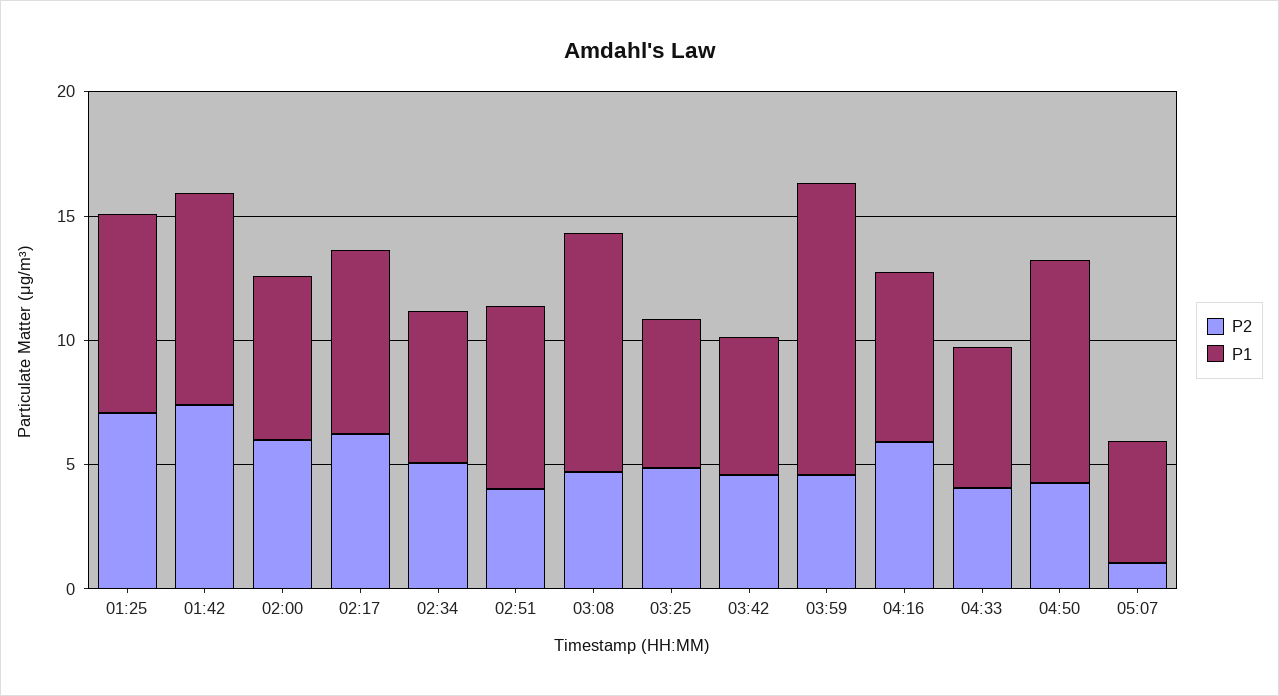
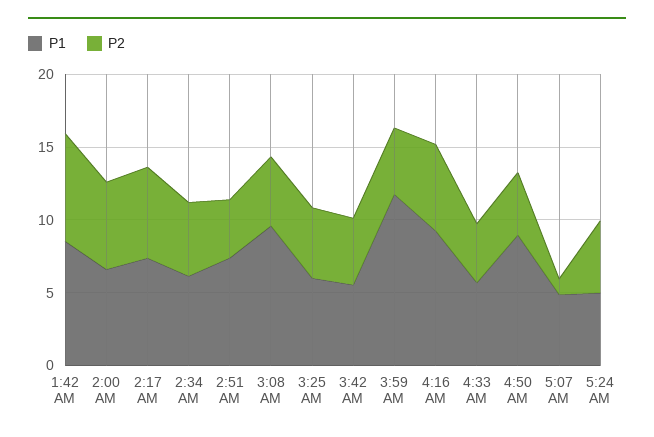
P2, 01:25: 7 -> none
P1, 01:25: 8 -> none
P1, 04:16: 7 -> 9
P1, 5:24 AM: none -> 5
P2, 5:24 AM: none -> 5

